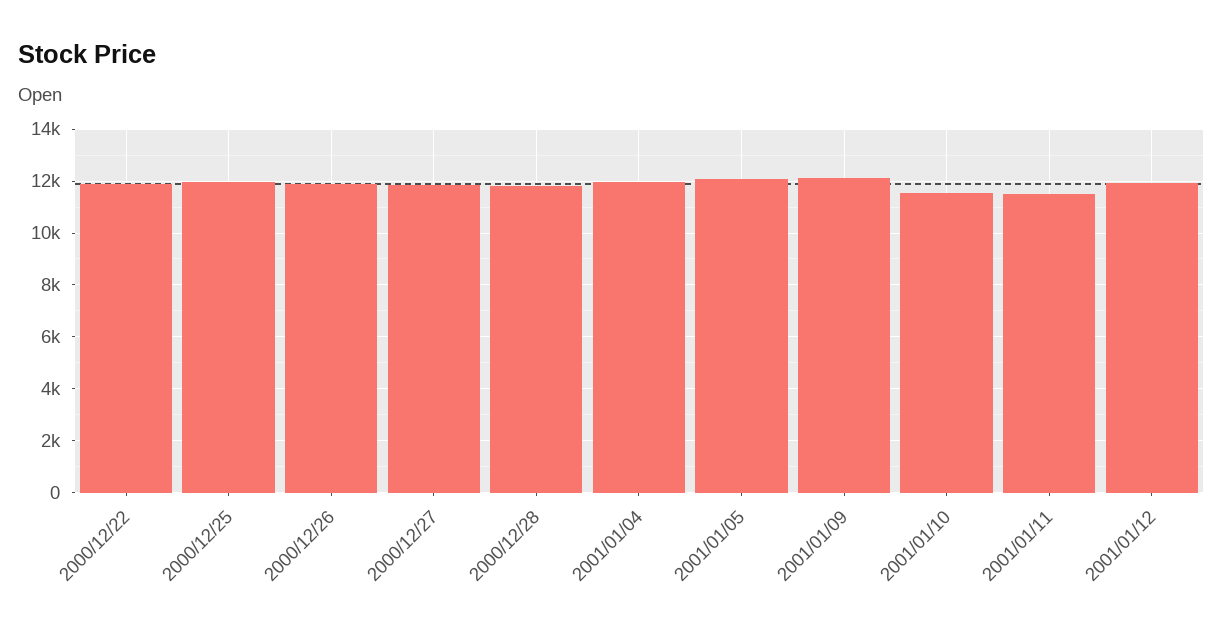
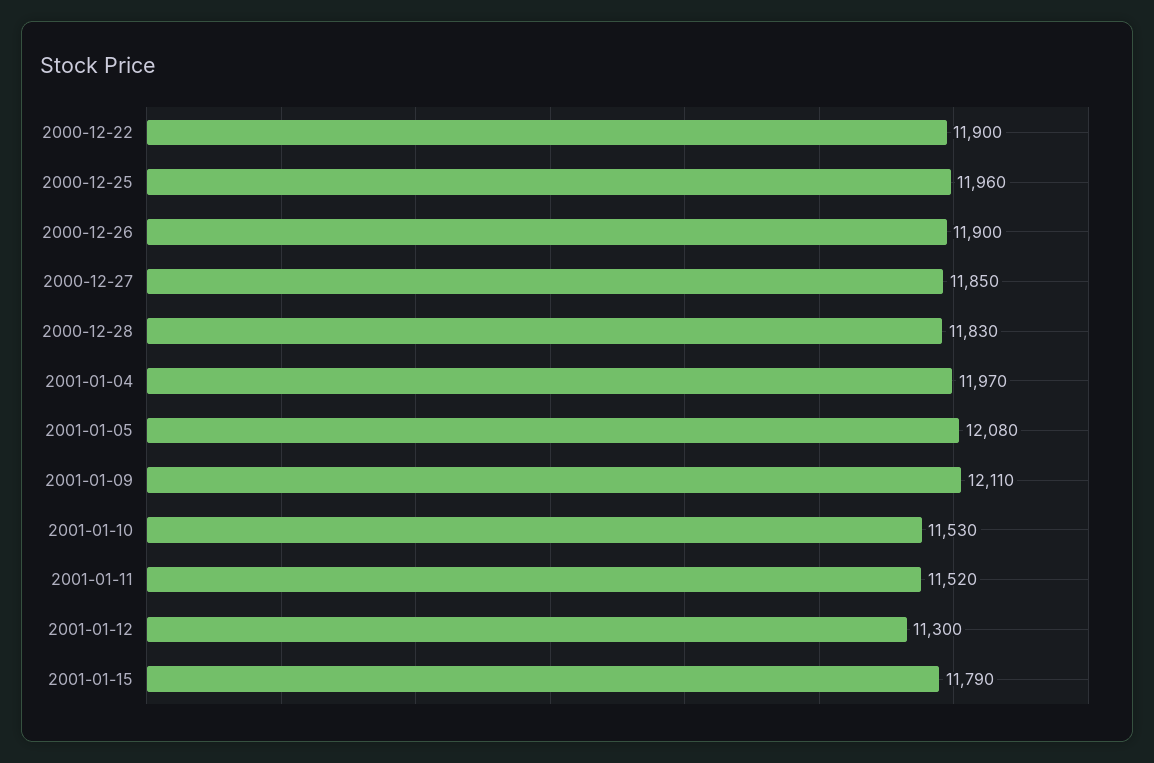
2001/01/12: 12000 -> 11300
2001-01-15: none -> 11790

